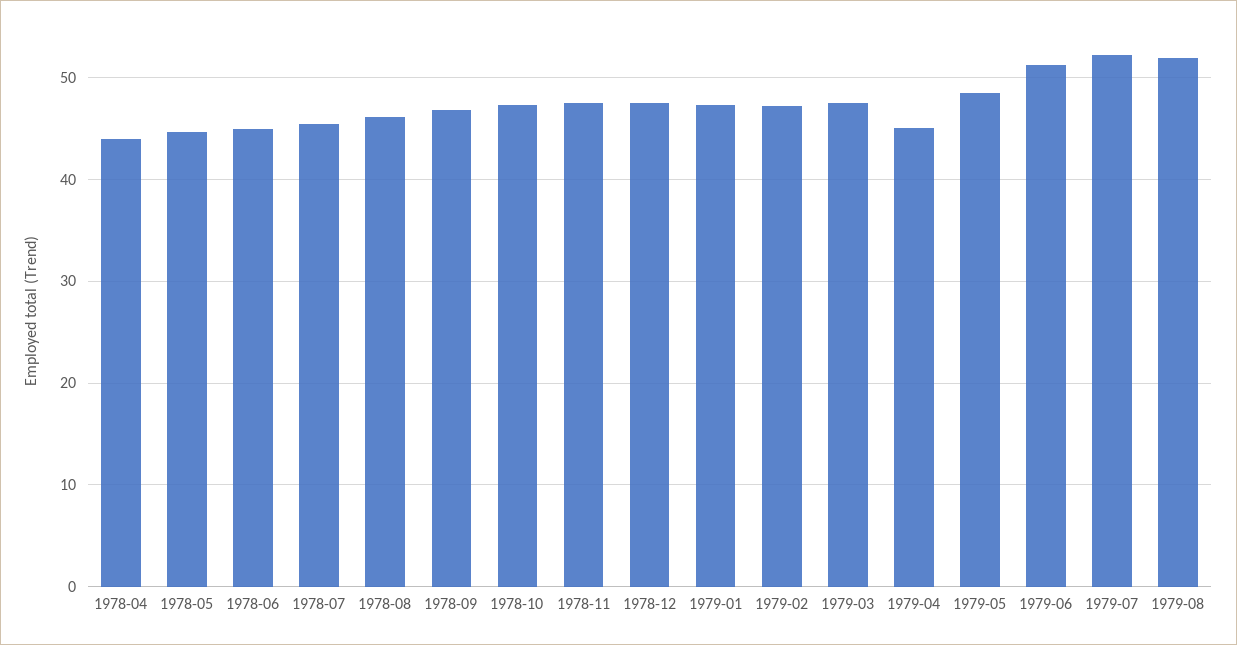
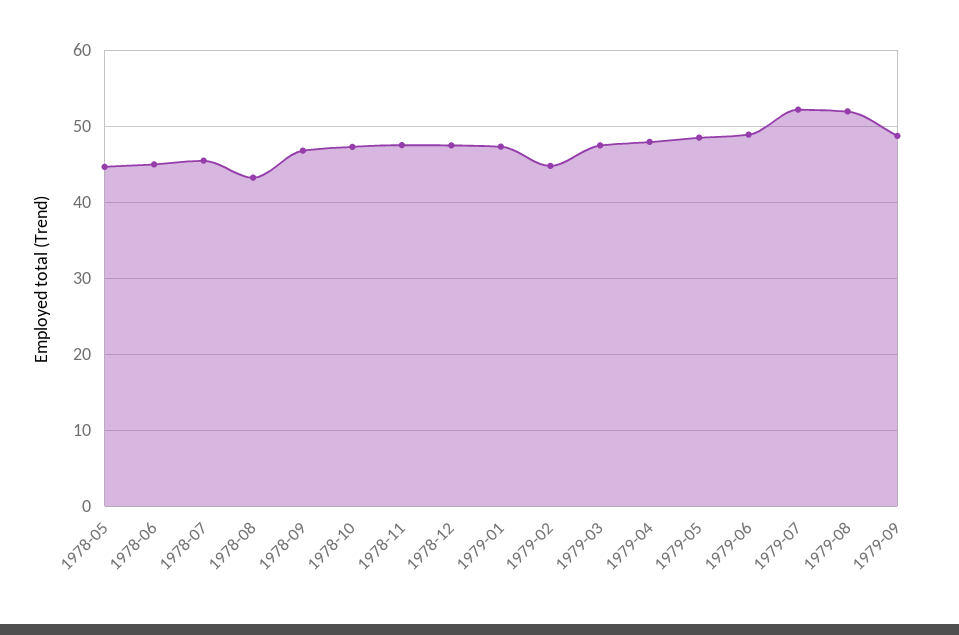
1978-04: 44 -> none
1978-08: 46 -> 43
1979-02: 47 -> 45
1979-04: 45 -> 48
1979-06: 51 -> 49
1979-09: none -> 49

